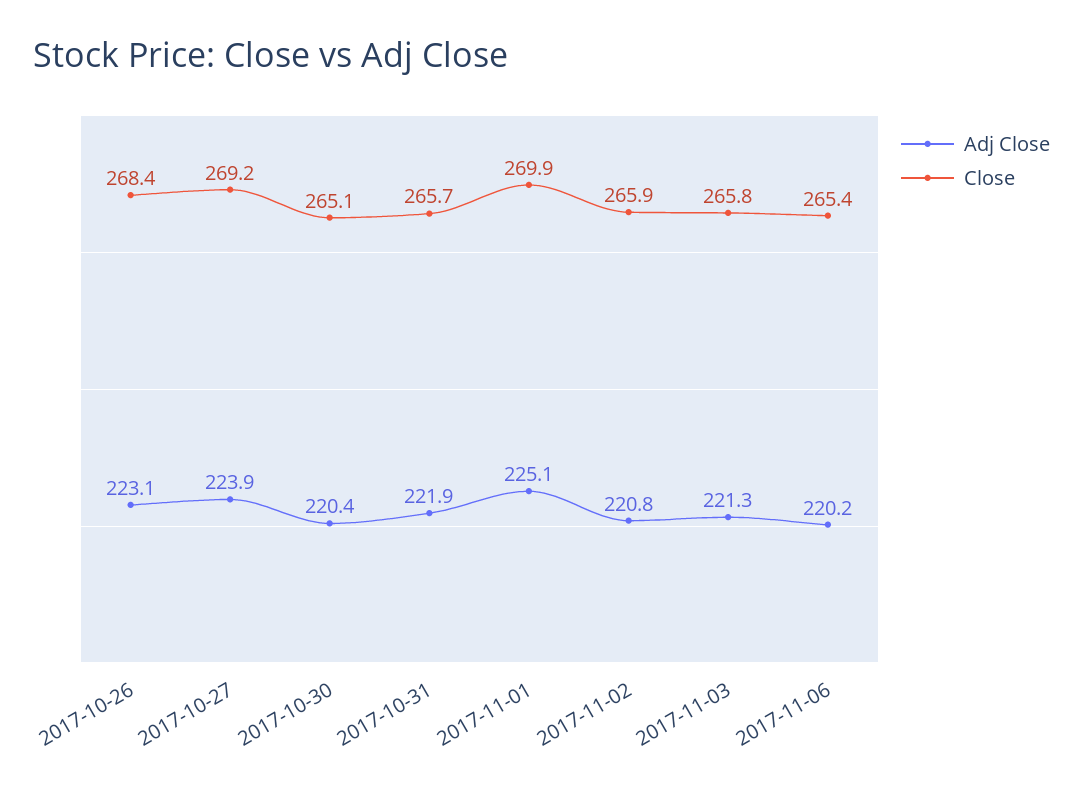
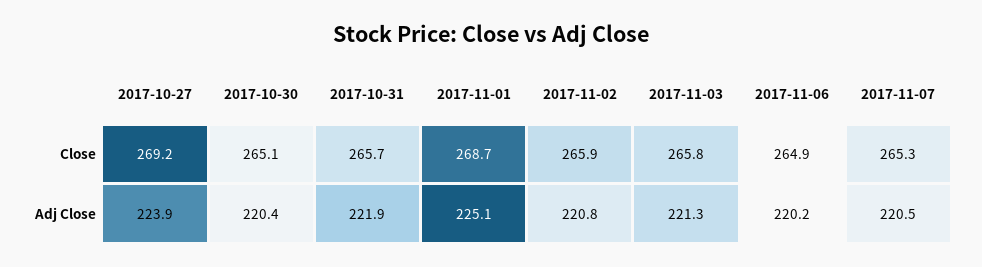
Adj Close, 2017-10-26: 223.1 -> none
Close, 2017-10-26: 268.4 -> none
Close, 2017-11-01: 269.9 -> 268.7
Close, 2017-11-06: 265.4 -> 264.9
Close, 2017-11-07: none -> 265.3
Adj Close, 2017-11-07: none -> 220.5

